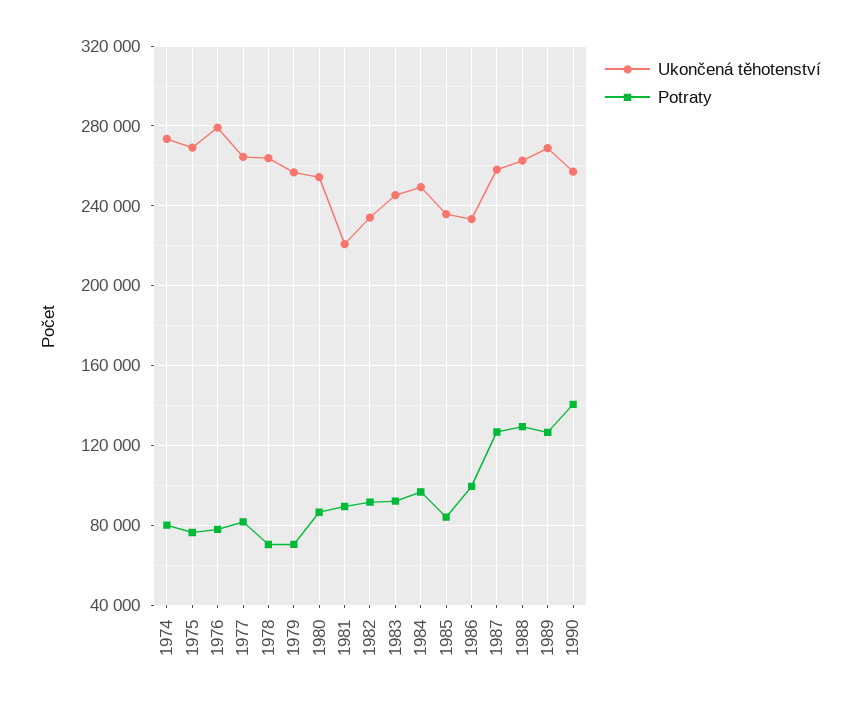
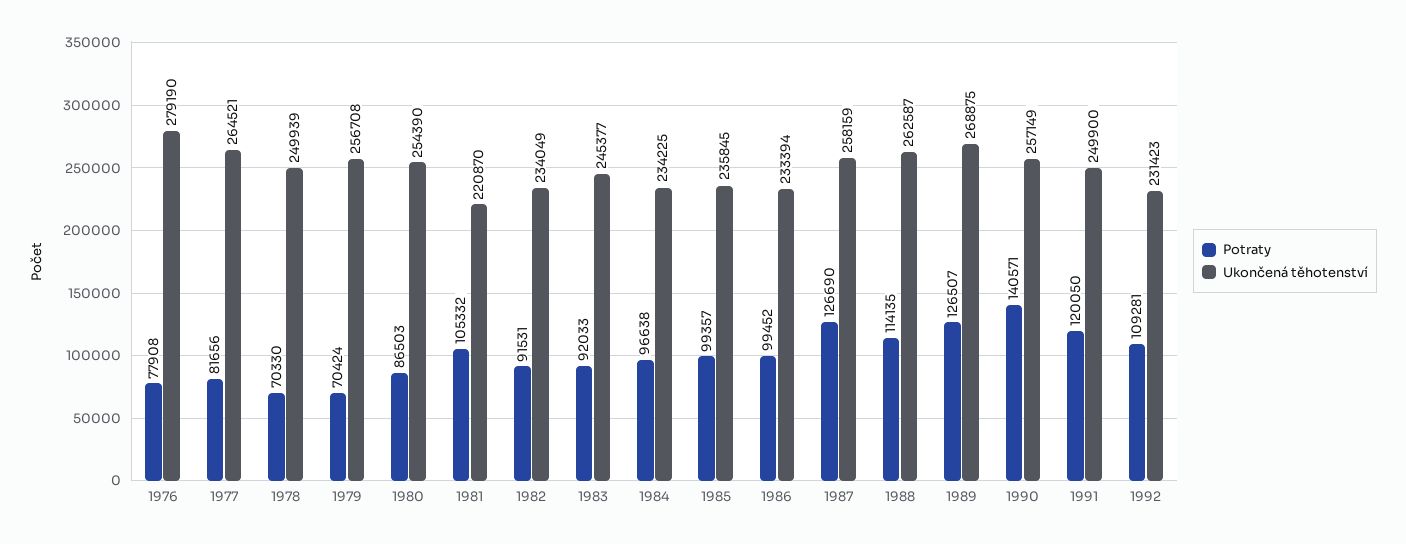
Ukončená těhotenství, 1974: 275000 -> none
Potraty, 1974: 80000 -> none
Ukončená těhotenství, 1975: 270000 -> none
Potraty, 1975: 75000 -> none
Ukončená těhotenství, 1978: 265000 -> 249939
Potraty, 1981: 90000 -> 105332
Ukončená těhotenství, 1984: 250000 -> 234225
Potraty, 1985: 85000 -> 99357
Potraty, 1988: 130000 -> 114135
Potraty, 1991: none -> 120050
Ukončená těhotenství, 1991: none -> 249900
Potraty, 1992: none -> 109281
Ukončená těhotenství, 1992: none -> 231423

